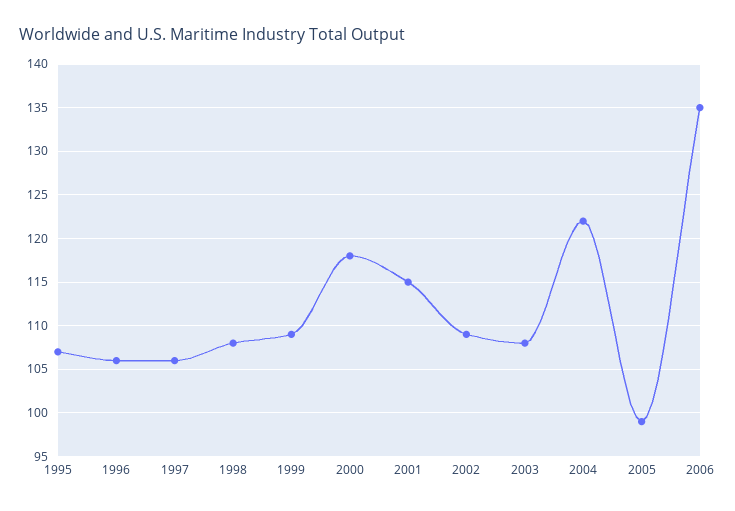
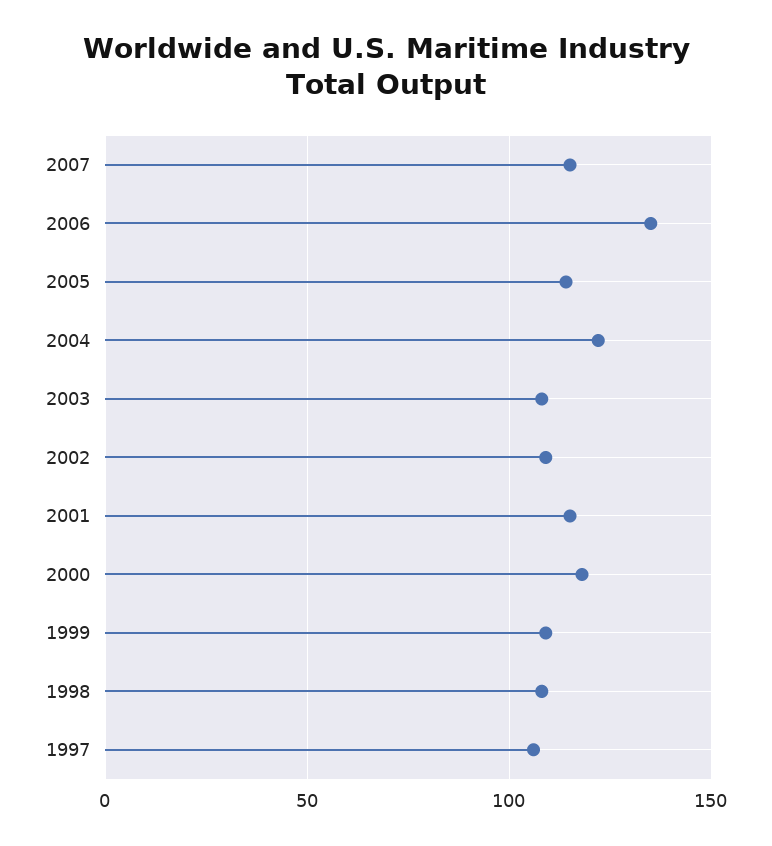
1995: 107 -> none
1996: 106 -> none
2005: 99 -> 115
2007: none -> 115

